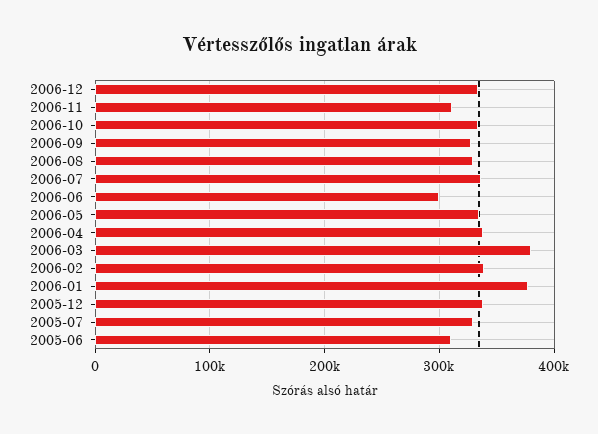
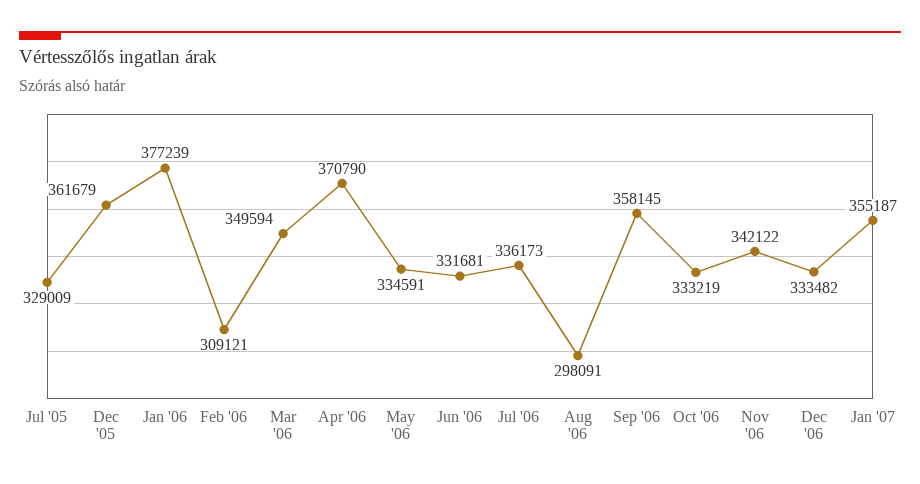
2006-11: 310000 -> 342122
2006-09: 330000 -> 358145
2006-08: 330000 -> 298091
2006-06: 300000 -> 331681
2006-04: 340000 -> 370790
2006-03: 380000 -> 349594
2006-02: 340000 -> 309121
2005-12: 340000 -> 361679
2005-06: 310000 -> none
Jan '07: none -> 355187

